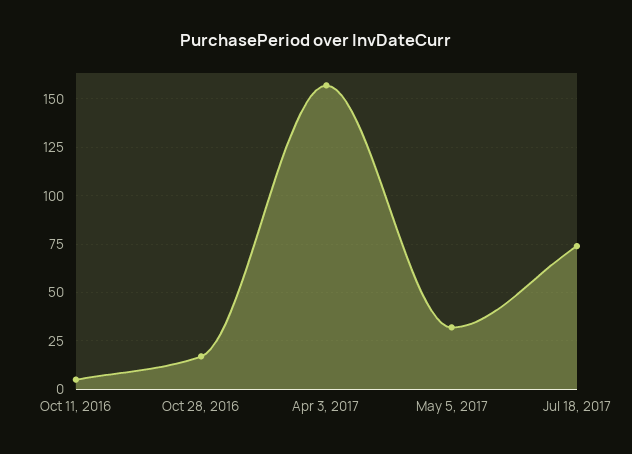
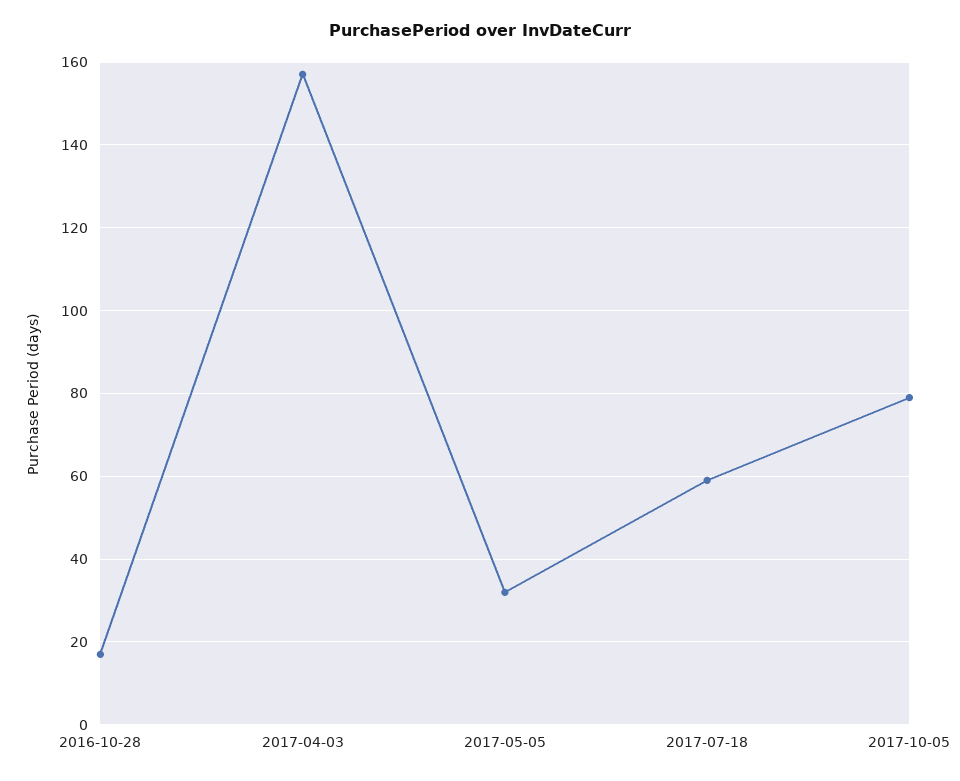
Oct 11, 2016: 5 -> none
Jul 18, 2017: 75 -> 60
2017-10-05: none -> 80

